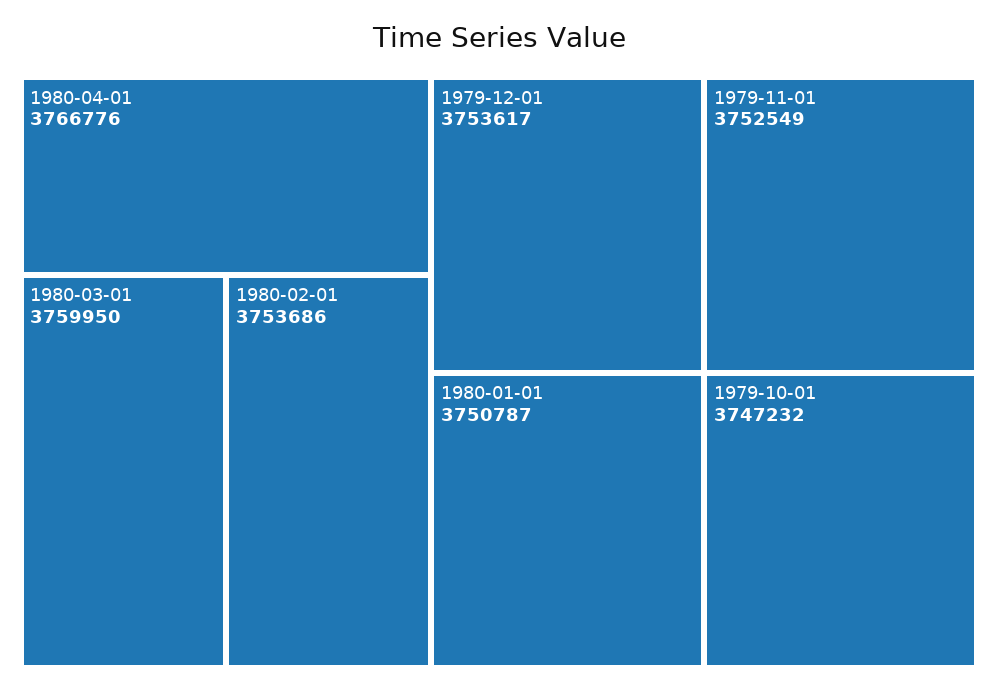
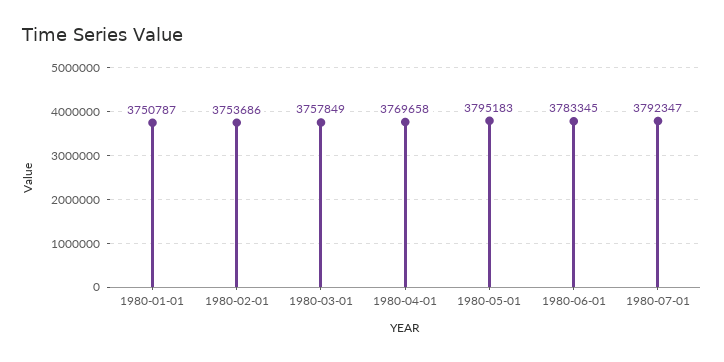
1980-04-01: 3766776 -> 3769658
1980-03-01: 3759950 -> 3757849
1979-12-01: 3753617 -> none
1979-11-01: 3752549 -> none
1979-10-01: 3747232 -> none
1980-05-01: none -> 3795183
1980-06-01: none -> 3783345
1980-07-01: none -> 3792347

